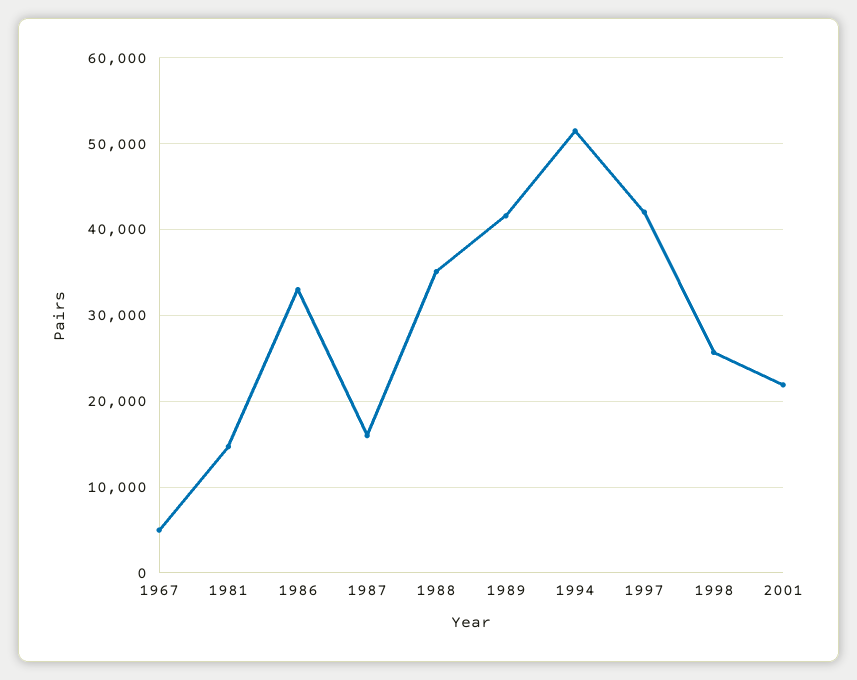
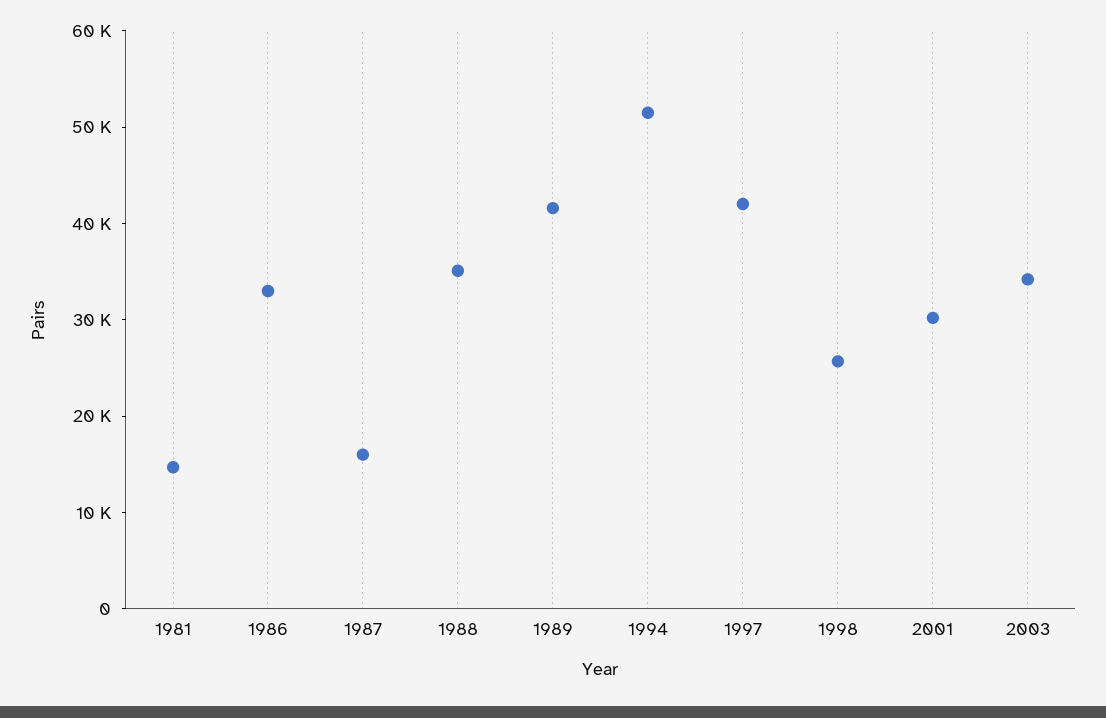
1967: 5000 -> none
2001: 22000 -> 30000
2003: none -> 34000

